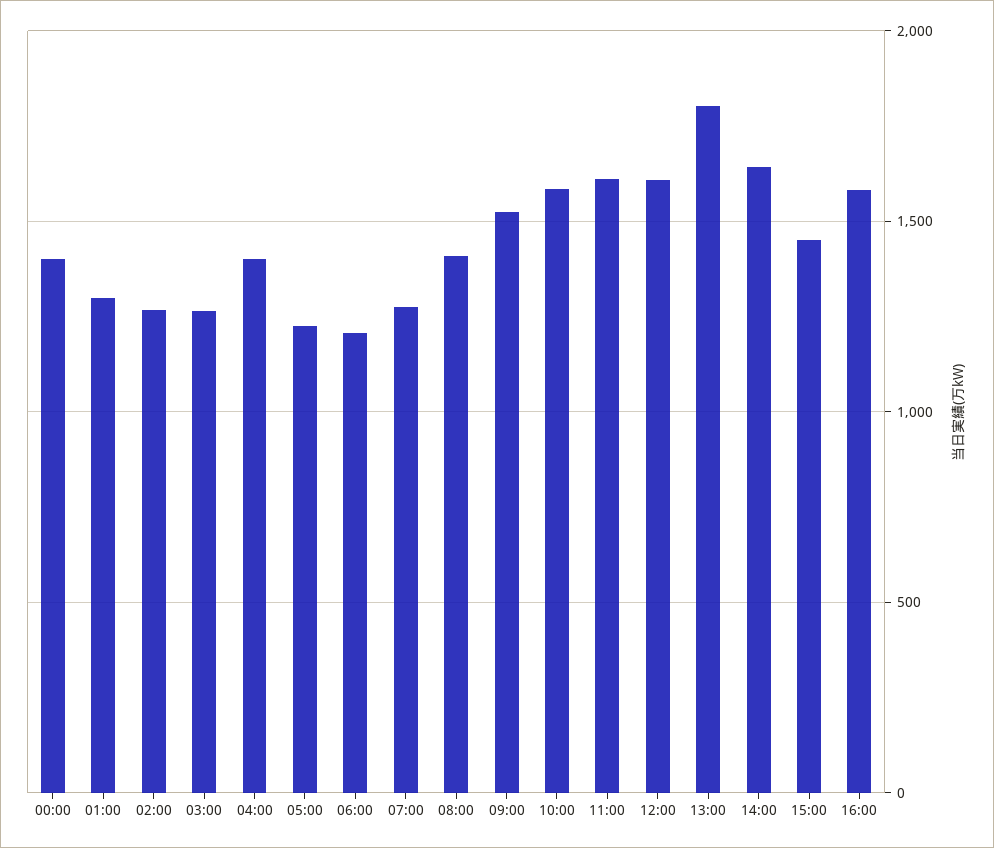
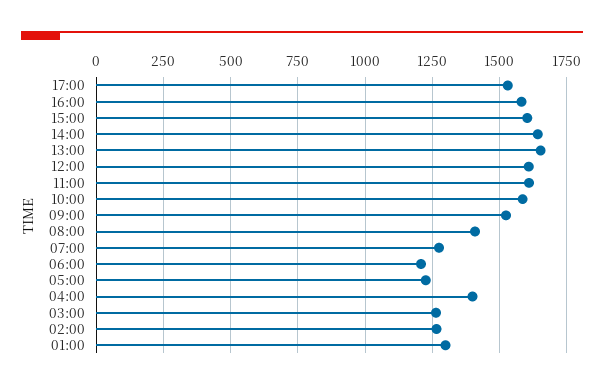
00:00: 1400 -> none
13:00: 1800 -> 1650
15:00: 1450 -> 1600
17:00: none -> 1525

